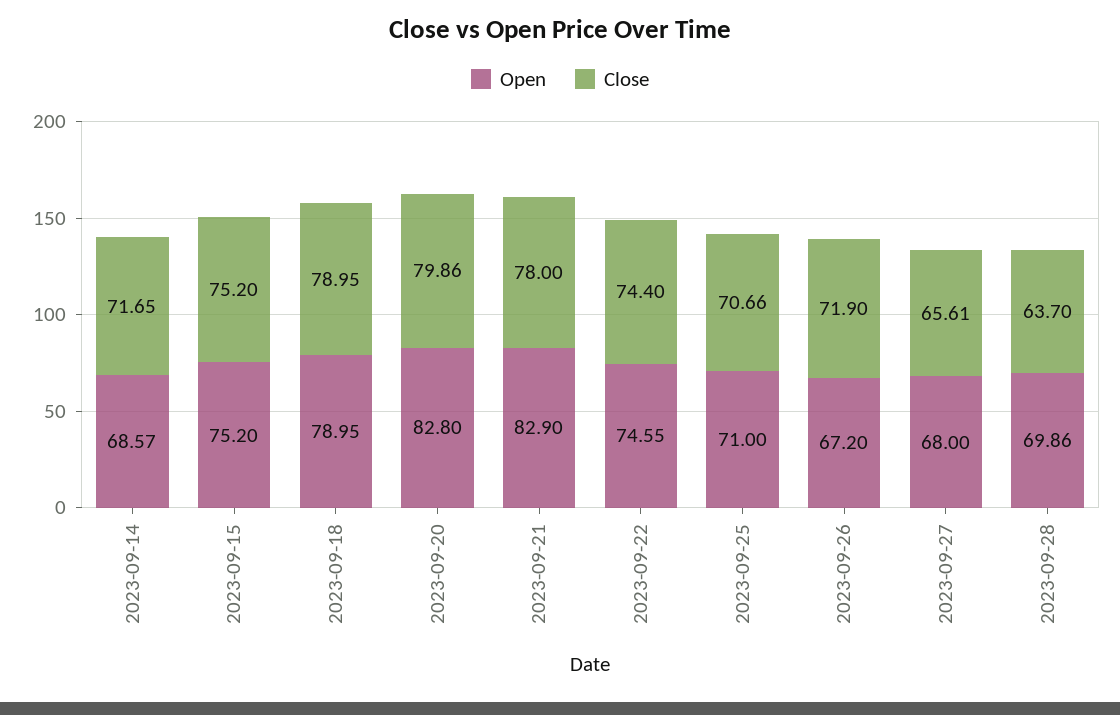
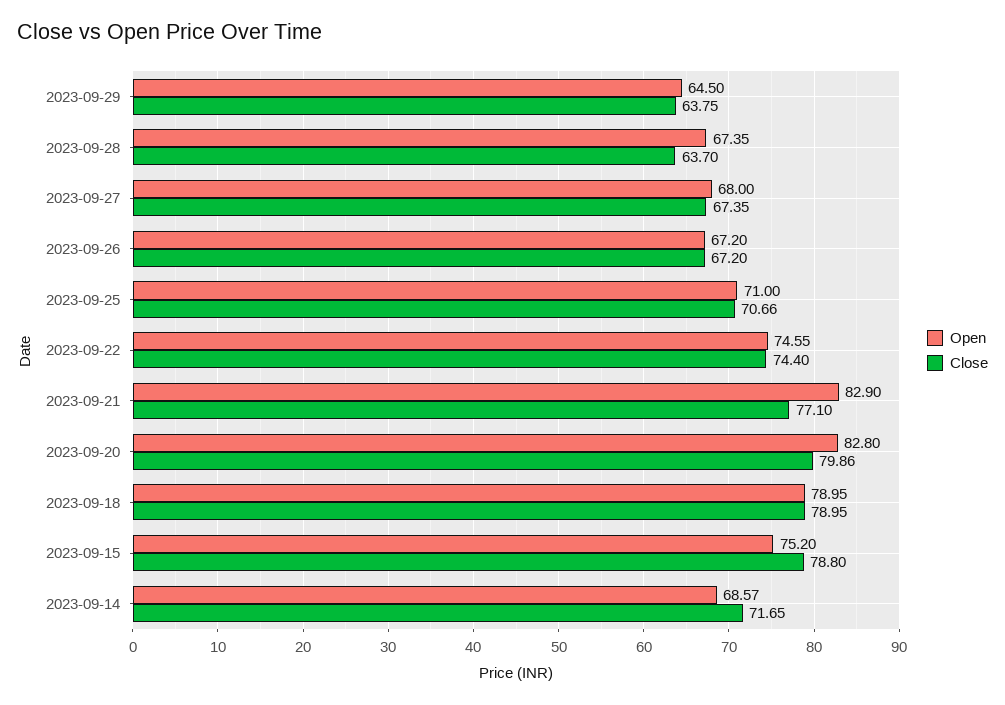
Close, 2023-09-15: 75.2 -> 78.8
Close, 2023-09-21: 78 -> 77.1
Close, 2023-09-26: 71.9 -> 67.2
Close, 2023-09-27: 65.61 -> 67.35
Open, 2023-09-28: 69.86 -> 67.35
Open, 2023-09-29: none -> 64.5
Close, 2023-09-29: none -> 63.75

